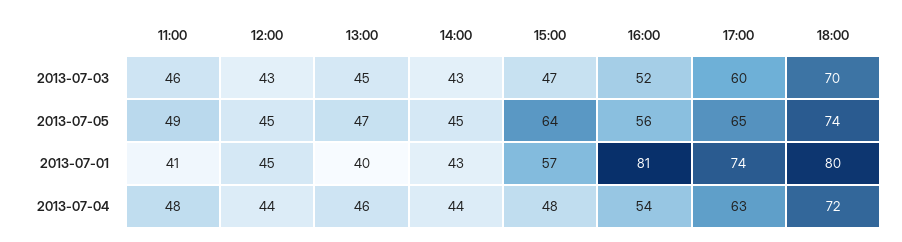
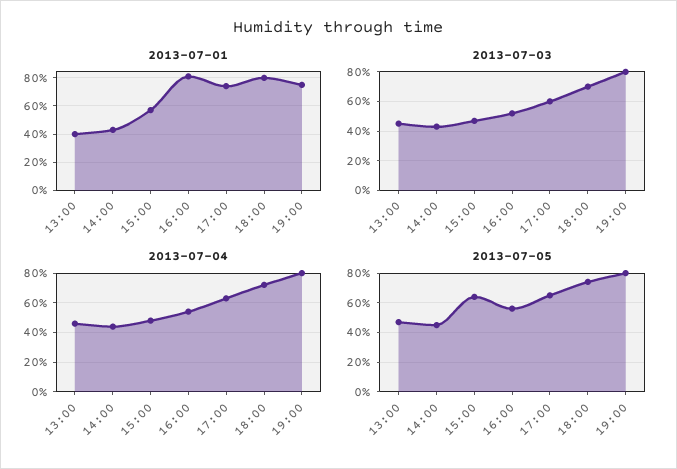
2013-07-03, 11:00: 46 -> none
2013-07-03, 12:00: 43 -> none
2013-07-05, 11:00: 49 -> none
2013-07-05, 12:00: 45 -> none
2013-07-01, 11:00: 41 -> none
2013-07-01, 12:00: 45 -> none
2013-07-04, 11:00: 48 -> none
2013-07-04, 12:00: 44 -> none
2013-07-01, 19:00: none -> 75
2013-07-03, 19:00: none -> 80
2013-07-04, 19:00: none -> 80
2013-07-05, 19:00: none -> 80

